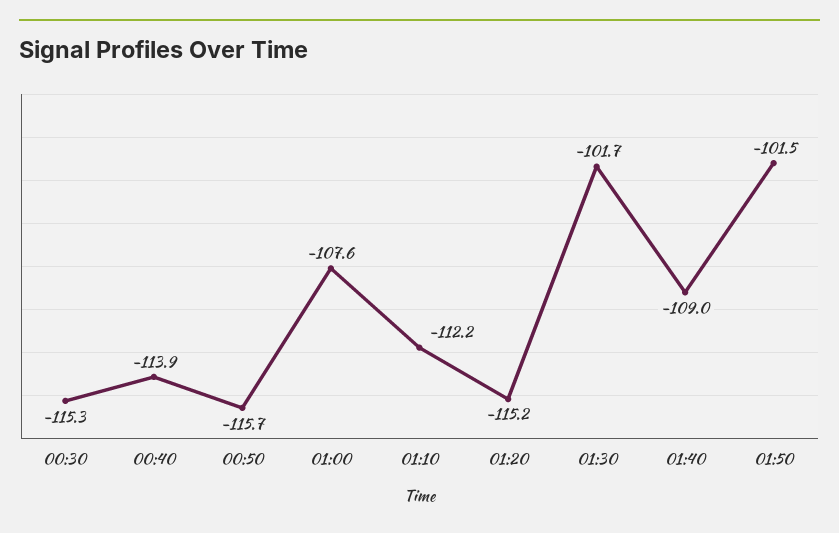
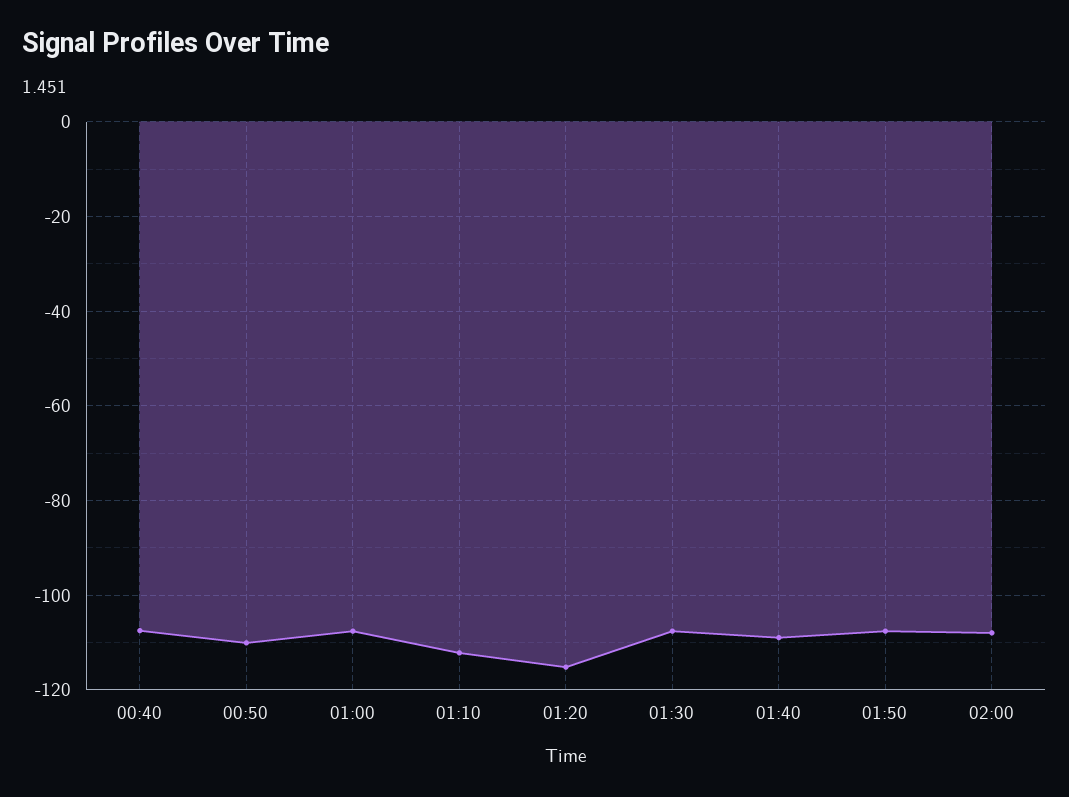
00:30: -115.3 -> none
00:40: -113.9 -> -108
00:50: -115.7 -> -110
01:30: -101.7 -> -108
01:50: -101.5 -> -108
02:00: none -> -108

